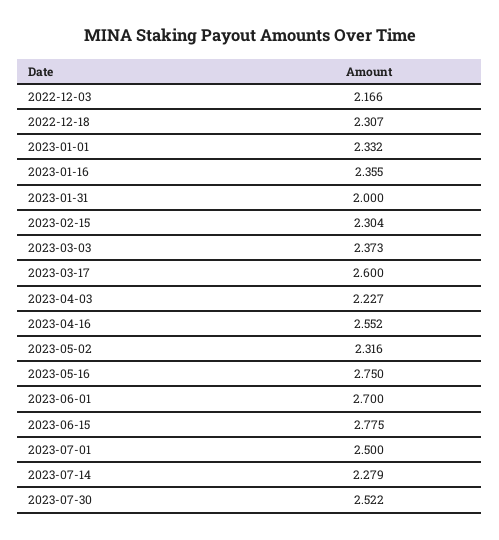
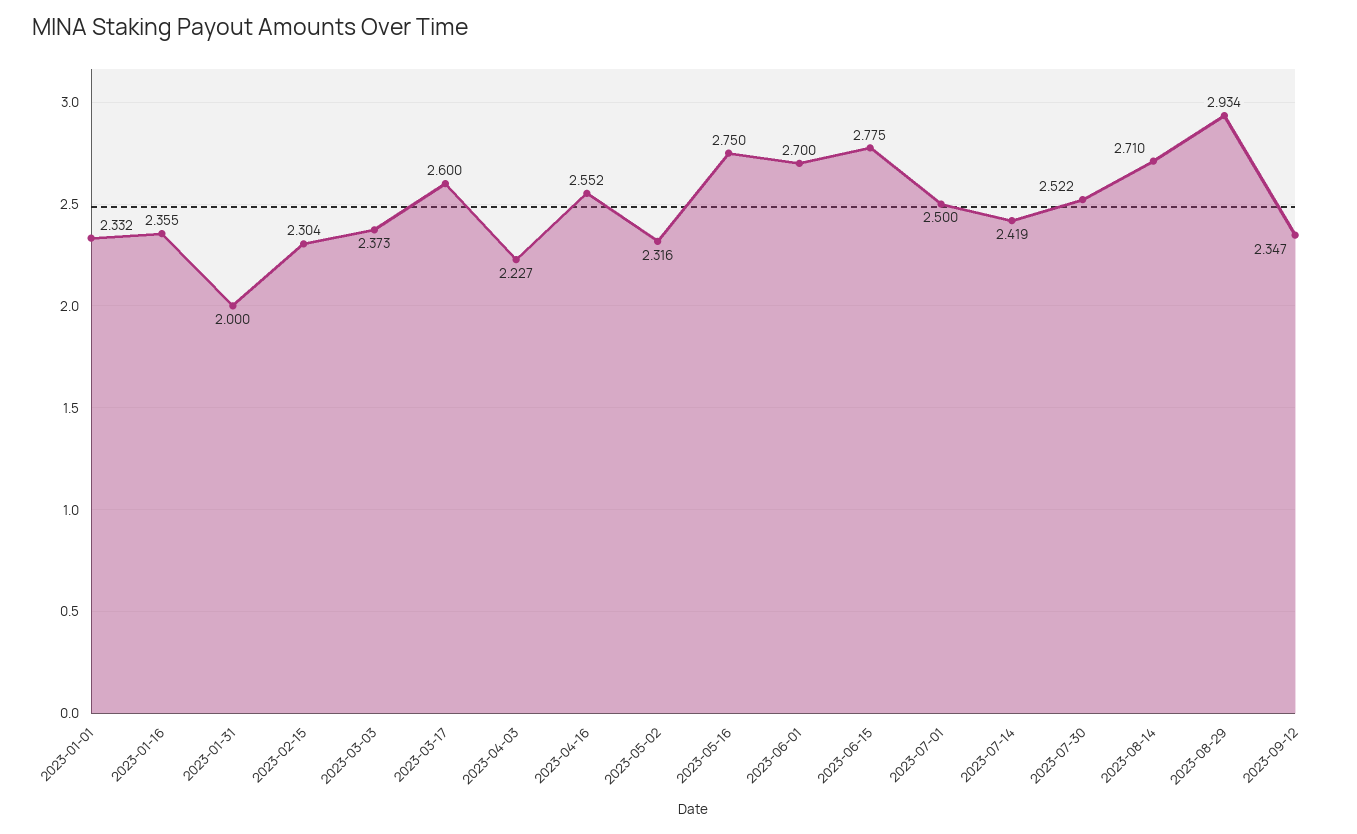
2022-12-03: 2.166 -> none
2022-12-18: 2.307 -> none
2023-07-14: 2.279 -> 2.419
2023-08-14: none -> 2.71
2023-08-29: none -> 2.934
2023-09-12: none -> 2.347

